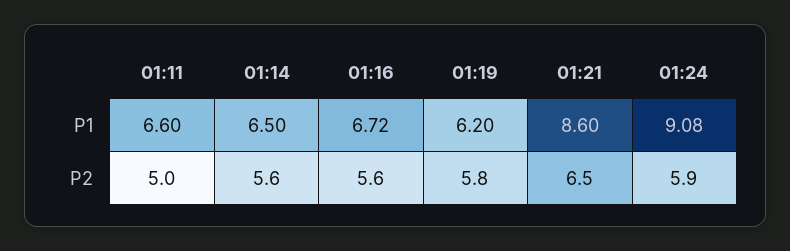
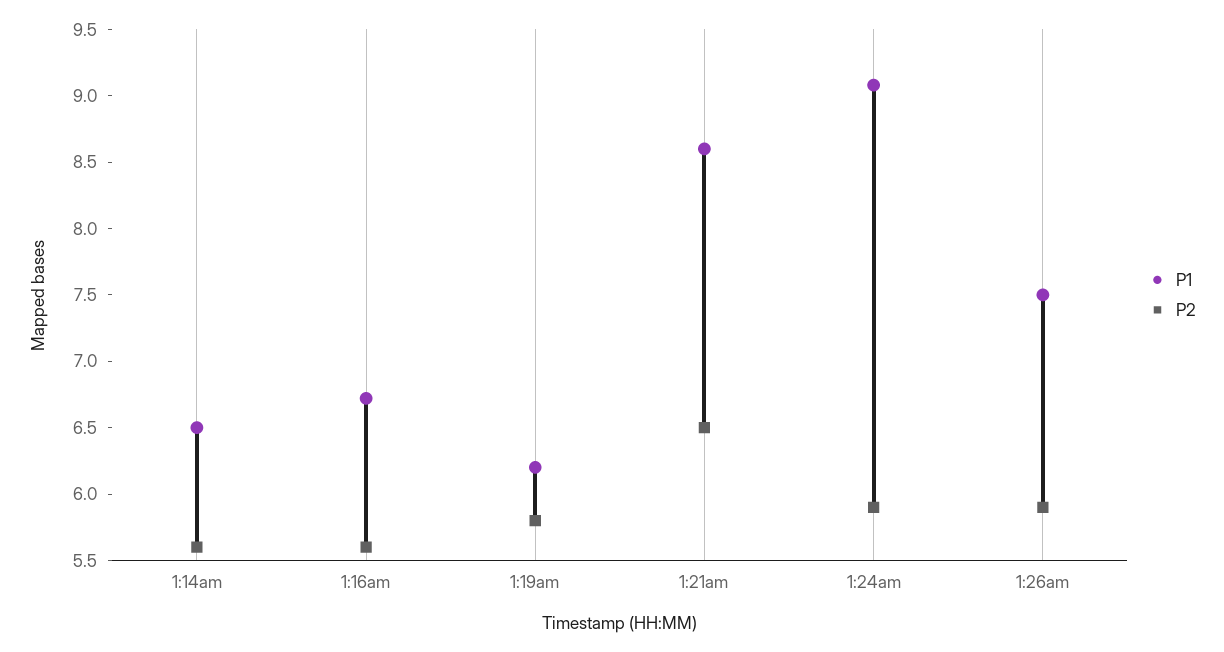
P1, 01:11: 6.6 -> none
P2, 01:11: 5 -> none
P1, 1:26am: none -> 7.5
P2, 1:26am: none -> 5.9

